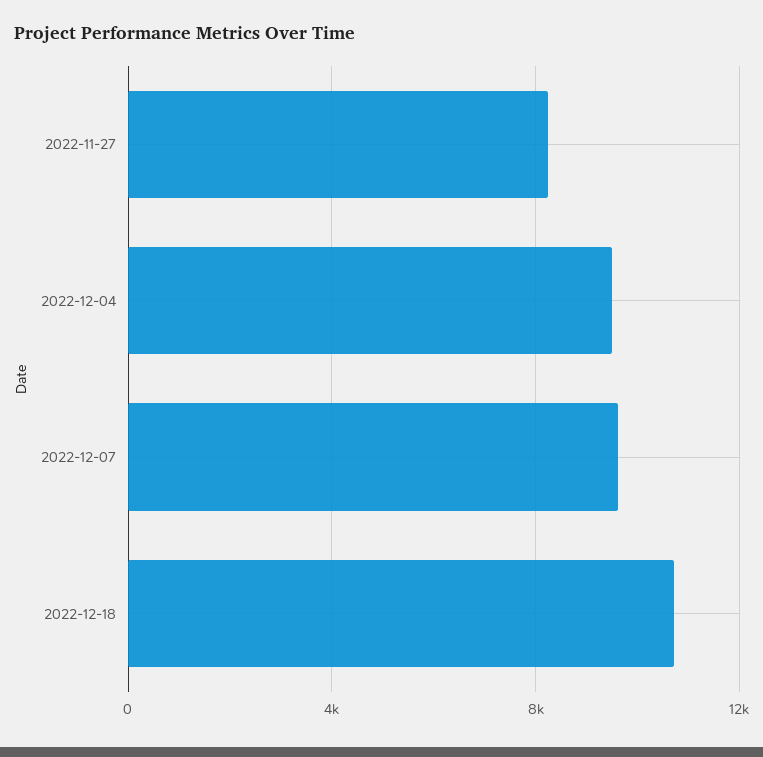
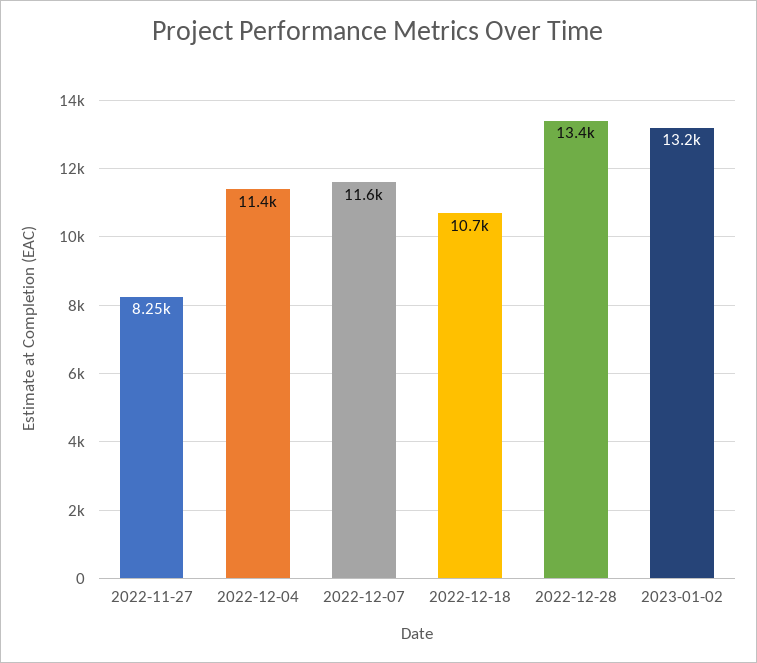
2022-12-04: 9500 -> 11400
2022-12-07: 9500 -> 11600
2022-12-28: none -> 13400
2023-01-02: none -> 13200

